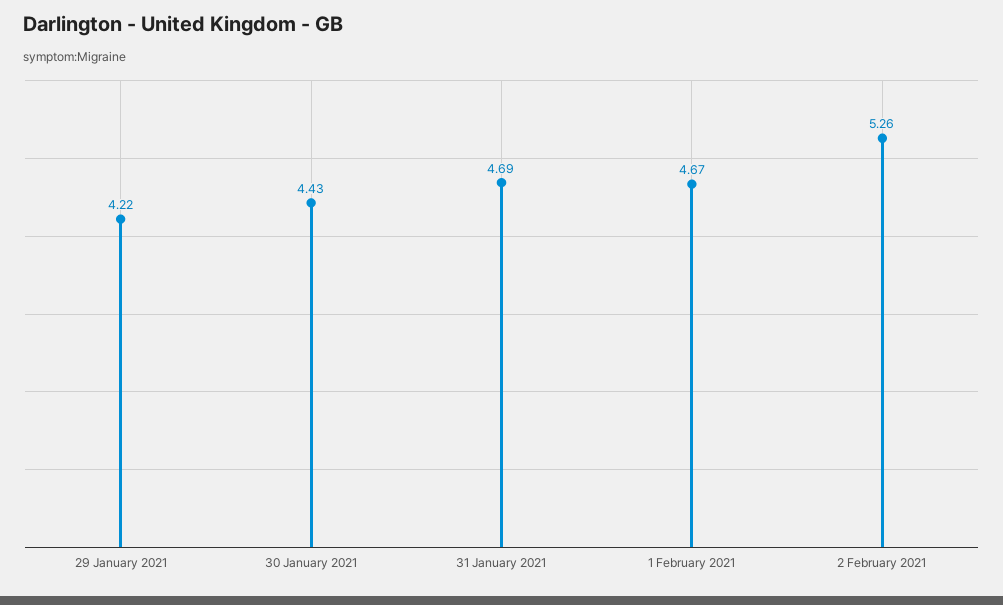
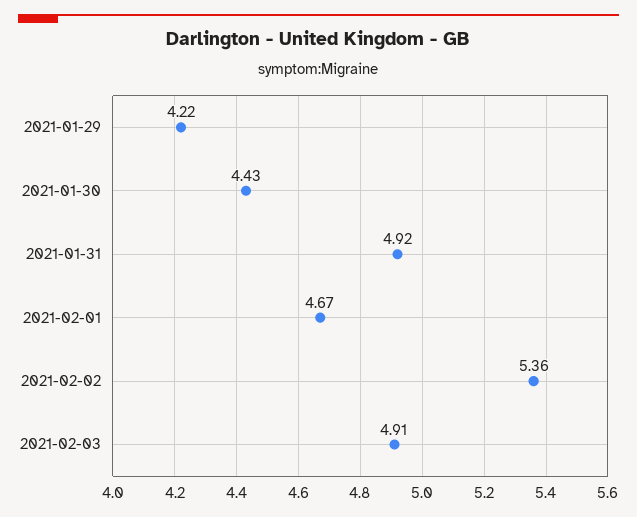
31 January 2021: 4.69 -> 4.92
2 February 2021: 5.26 -> 5.36
2021-02-03: none -> 4.91

